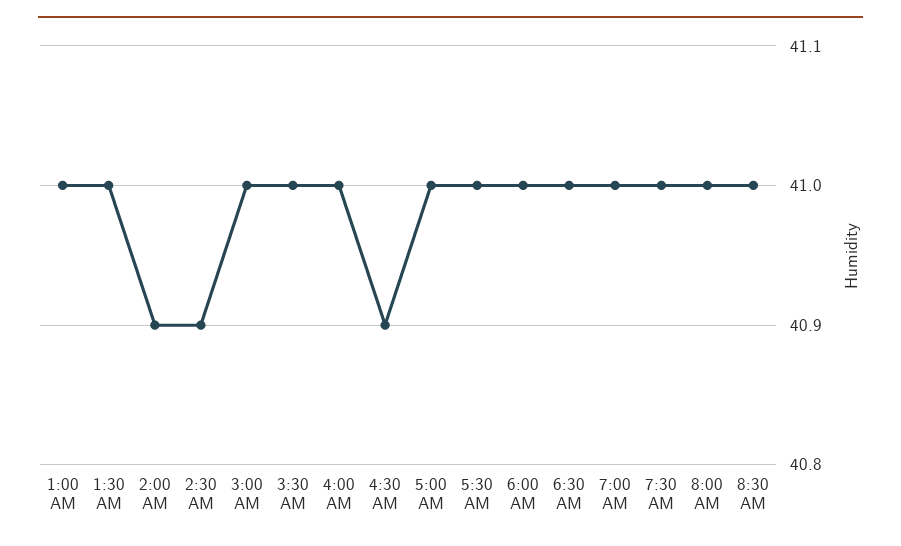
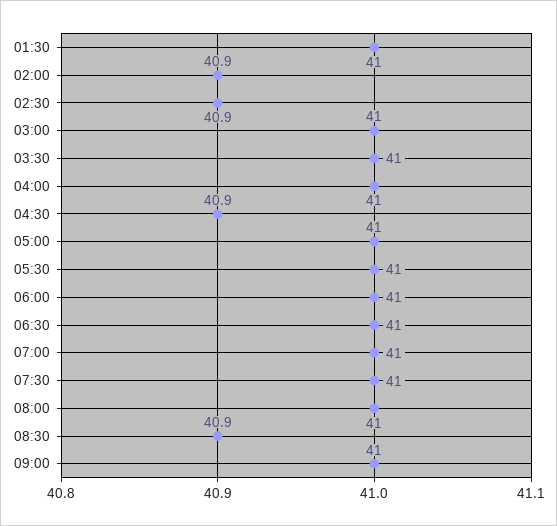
1:00 AM: 41 -> none
8:30 AM: 41 -> 40.9
09:00: none -> 41

